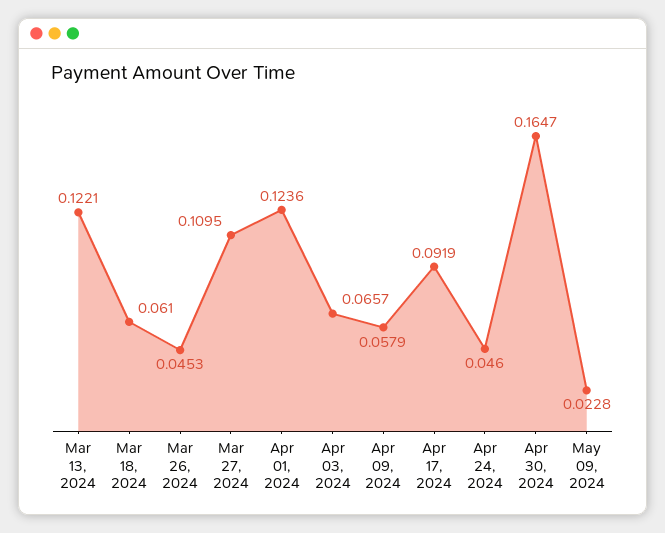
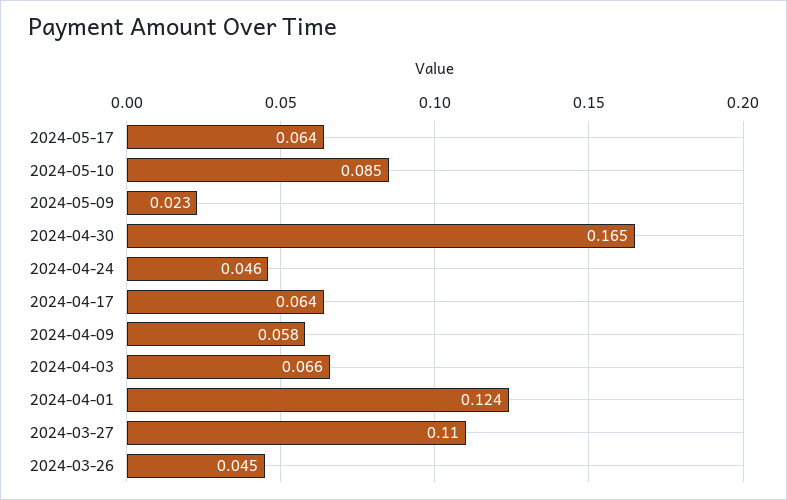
Mar 13, 2024: 0.1221 -> none
Mar 18, 2024: 0.061 -> none
Apr 17, 2024: 0.0919 -> 0.064
2024-05-17: none -> 0.064
2024-05-10: none -> 0.085

